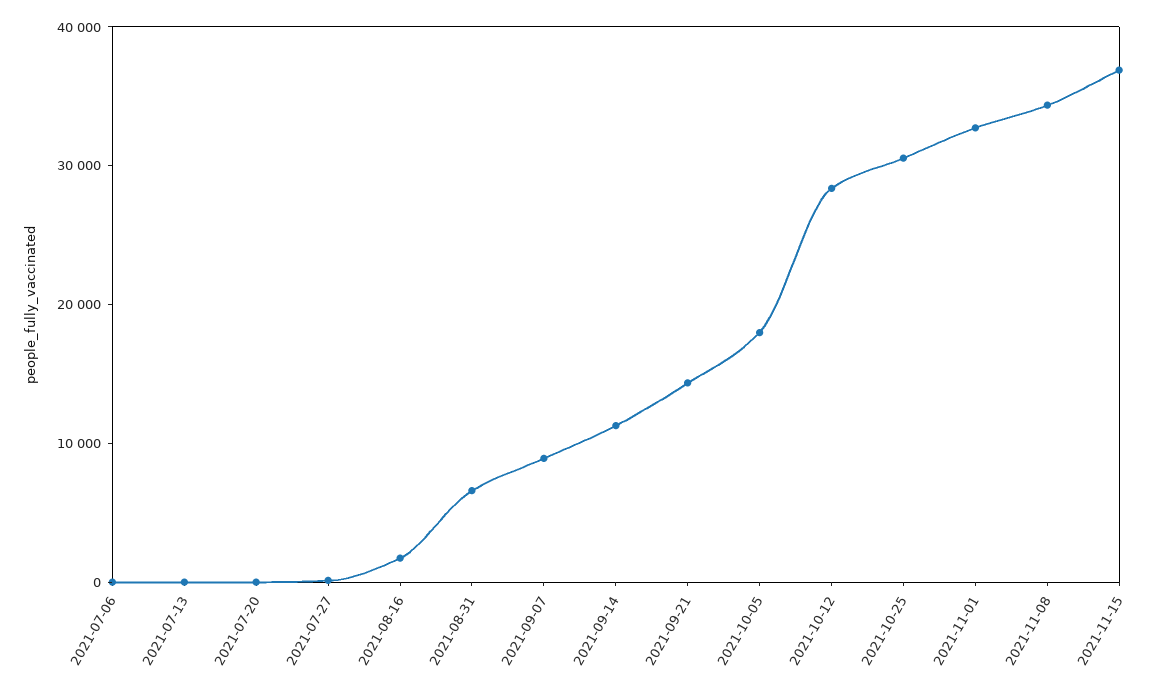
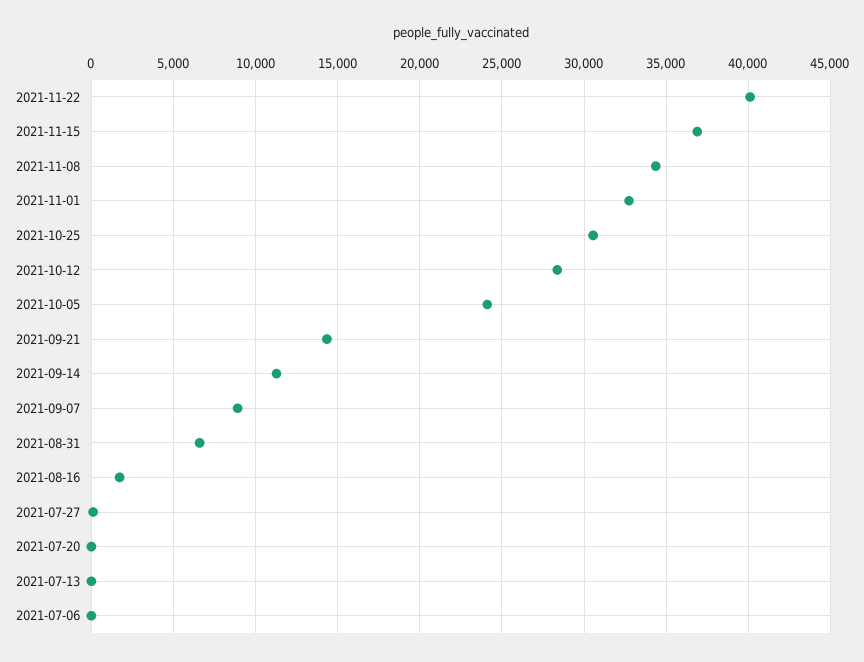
2021-10-05: 18000 -> 24000
2021-11-22: none -> 40000

